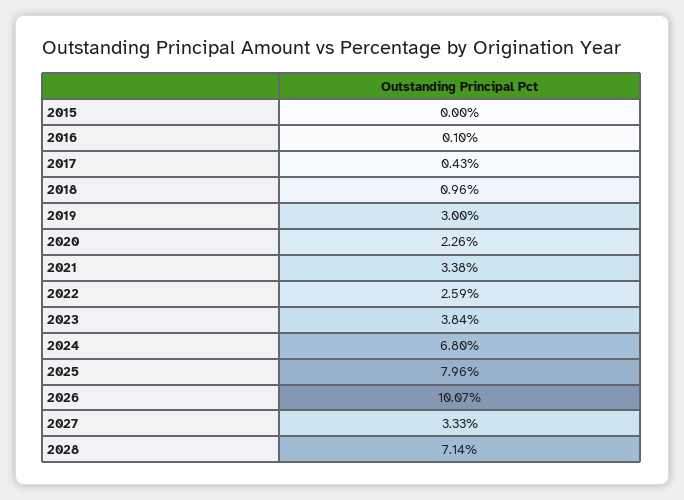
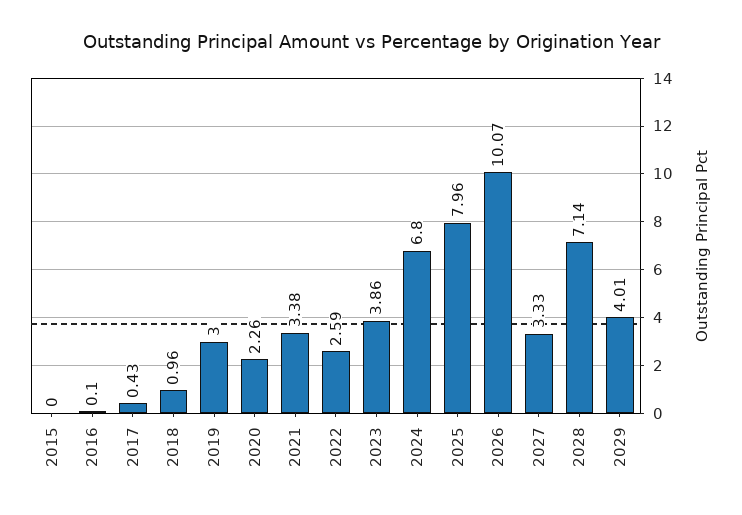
2023: 3.84 -> 3.86
2029: none -> 4.01

